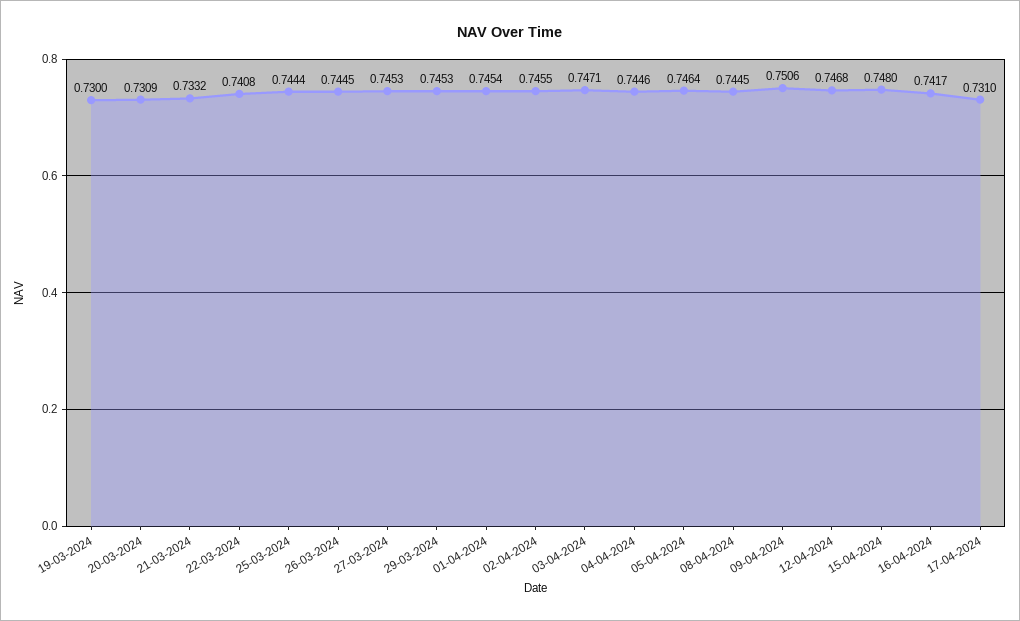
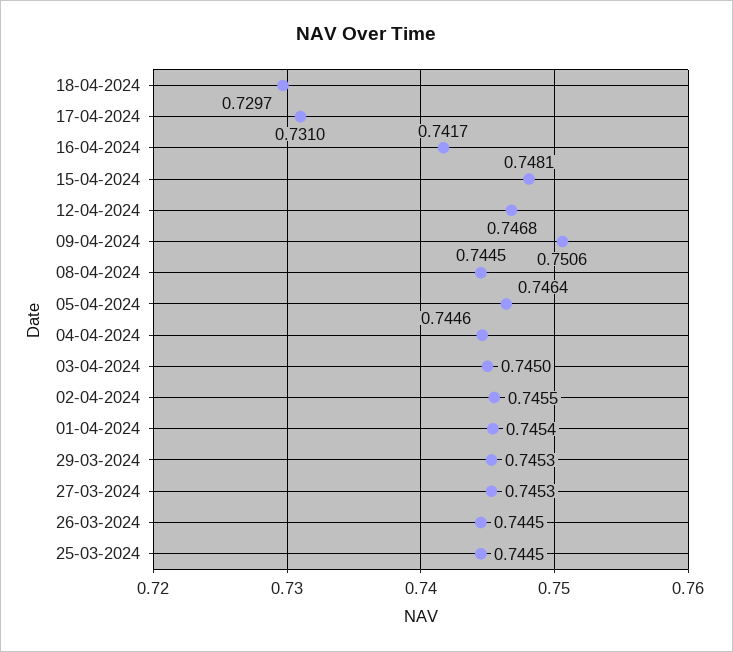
19-03-2024: 0.73 -> none
20-03-2024: 0.7309 -> none
21-03-2024: 0.7332 -> none
22-03-2024: 0.7408 -> none
25-03-2024: 0.7444 -> 0.7445
03-04-2024: 0.7471 -> 0.745
15-04-2024: 0.748 -> 0.7481
18-04-2024: none -> 0.7297

